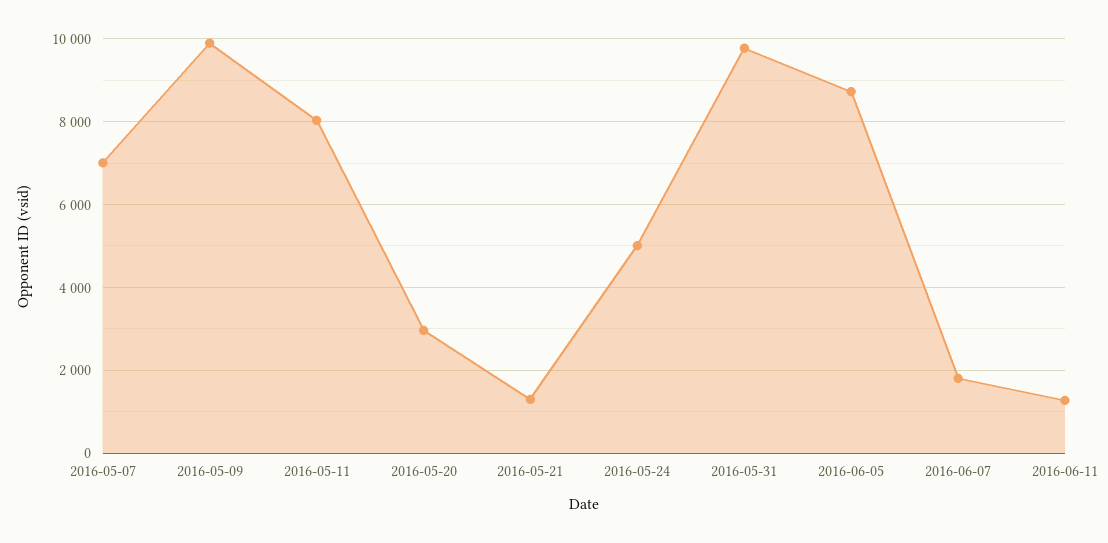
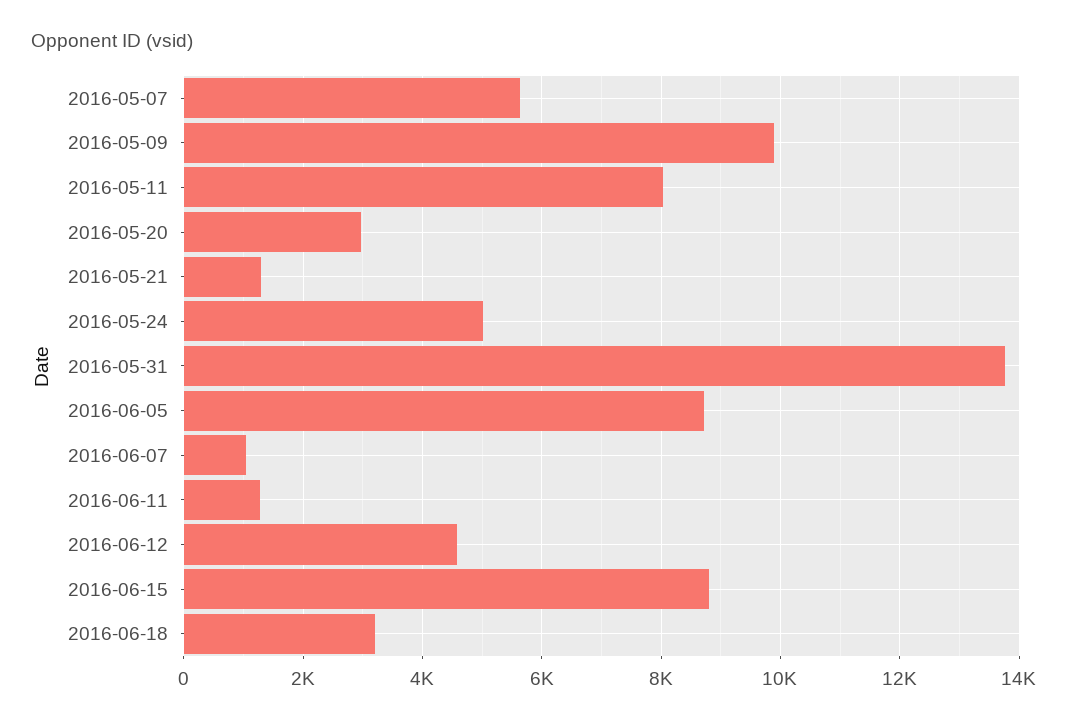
2016-05-07: 7000 -> 5600
2016-05-31: 9800 -> 13800
2016-06-07: 1800 -> 1000
2016-06-12: none -> 4600
2016-06-15: none -> 8800
2016-06-18: none -> 3200

